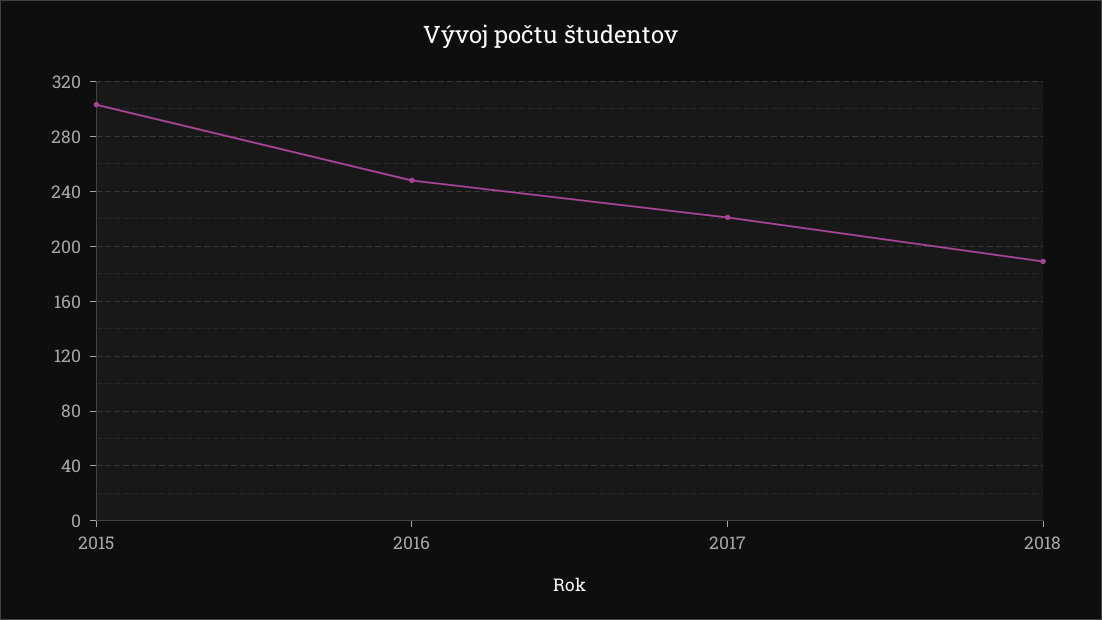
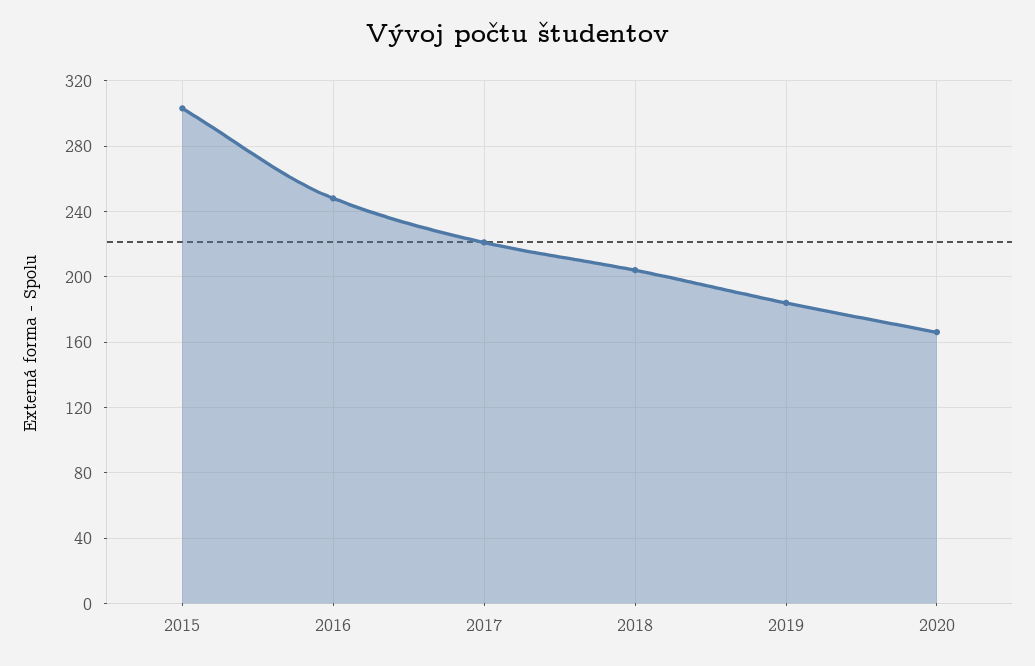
2018: 190 -> 205
2019: none -> 185
2020: none -> 165

